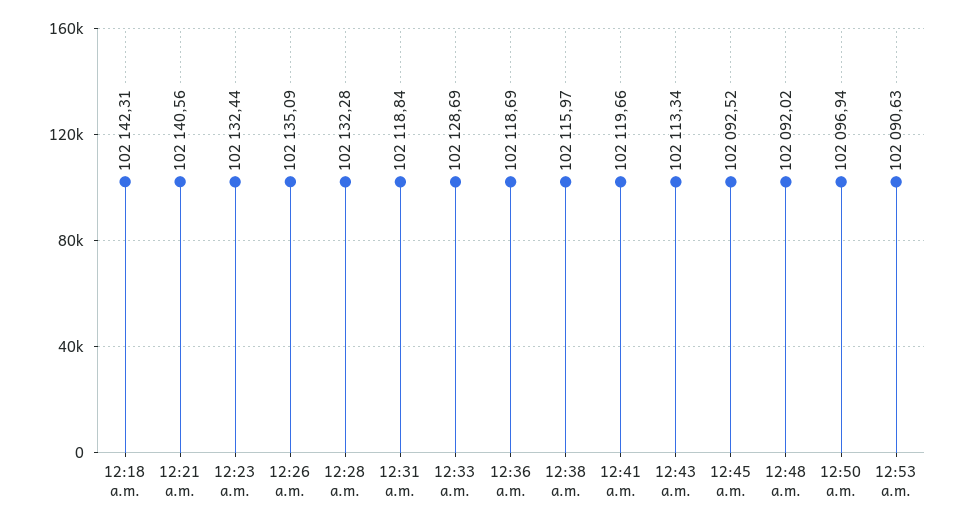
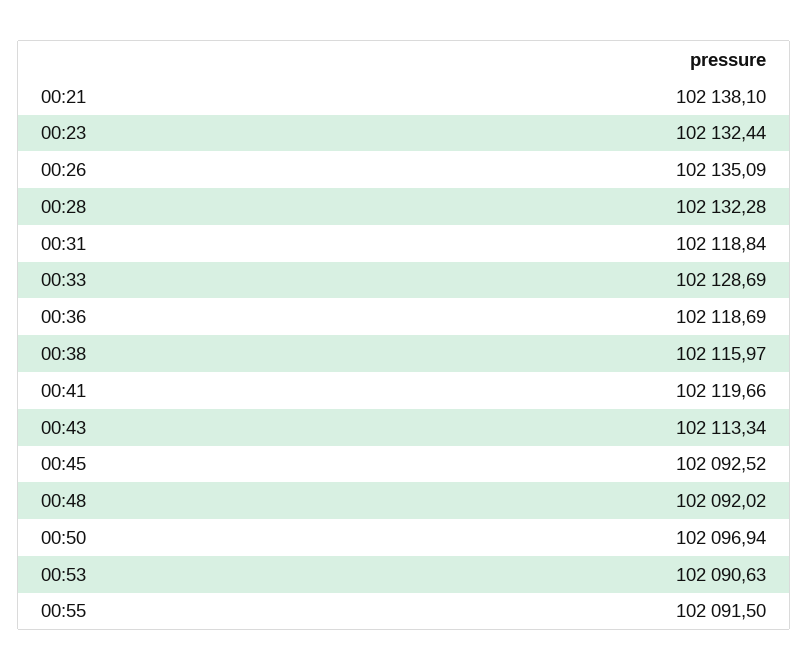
12:18 a.m.: 102142.31 -> none
12:21 a.m.: 102140.56 -> 102138.1
00:55: none -> 102091.5

